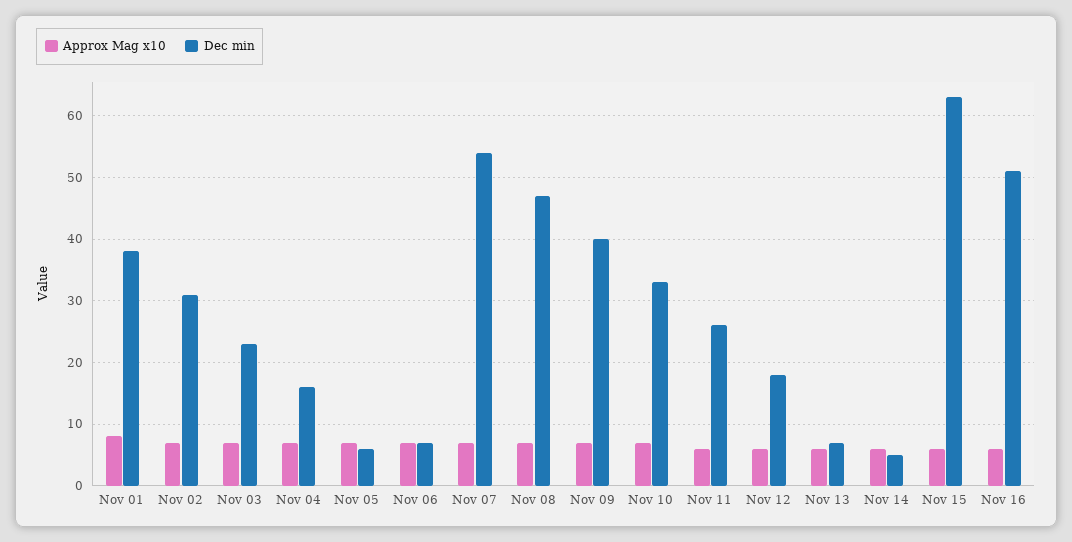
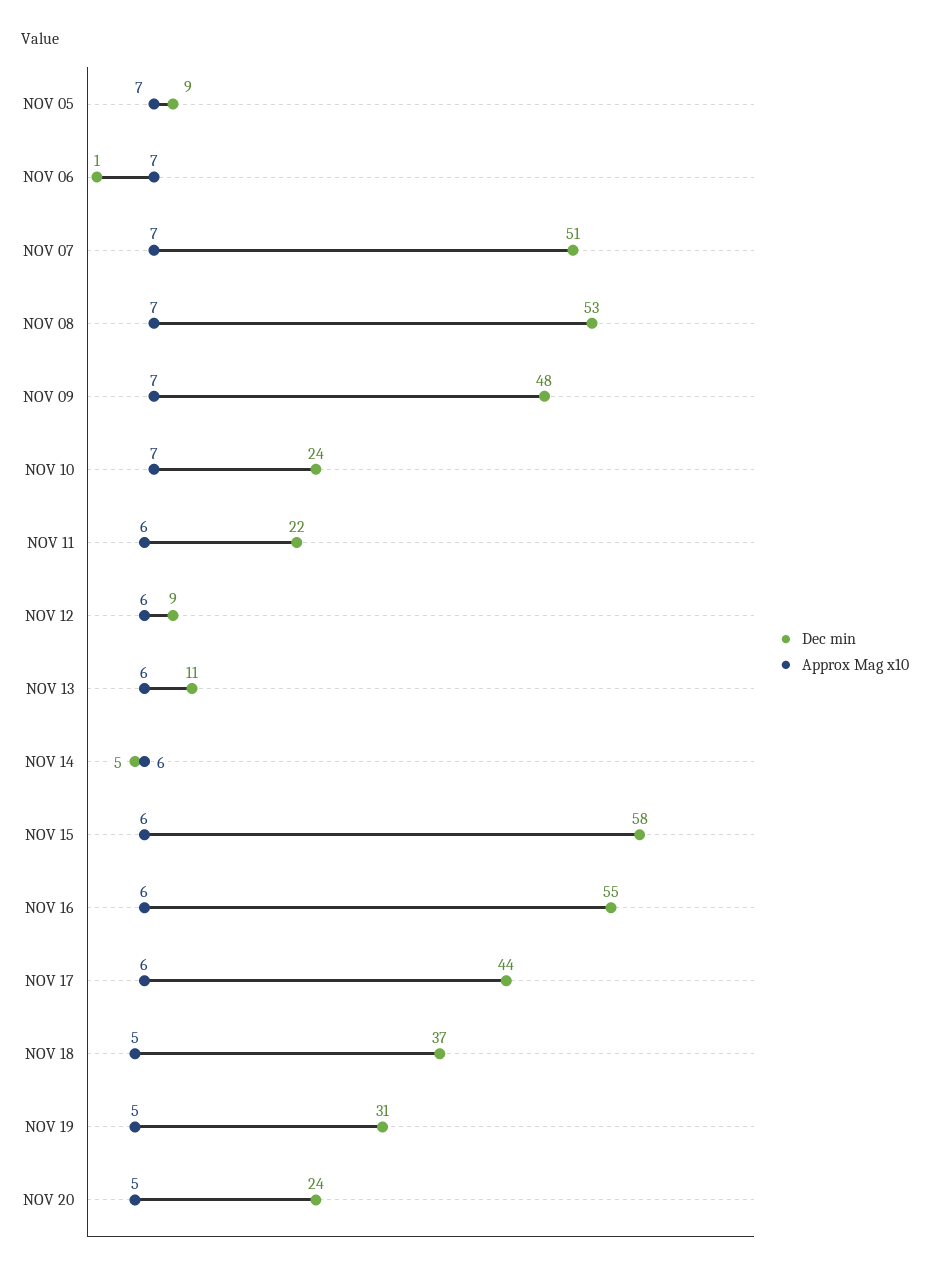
Approx Mag x10, Nov 01: 8 -> none
Dec min, Nov 01: 38 -> none
Approx Mag x10, Nov 02: 7 -> none
Dec min, Nov 02: 31 -> none
Approx Mag x10, Nov 03: 7 -> none
Dec min, Nov 03: 23 -> none
Approx Mag x10, Nov 04: 7 -> none
Dec min, Nov 04: 16 -> none
Dec min, Nov 05: 6 -> 9
Dec min, Nov 06: 7 -> 1
Dec min, Nov 07: 54 -> 51
Dec min, Nov 08: 47 -> 53
Dec min, Nov 09: 40 -> 48
Dec min, Nov 10: 33 -> 24
Dec min, Nov 11: 26 -> 22
Dec min, Nov 12: 18 -> 9
Dec min, Nov 13: 7 -> 11
Dec min, Nov 15: 63 -> 58
Dec min, Nov 16: 51 -> 55
Dec min, NOV 17: none -> 44
Approx Mag x10, NOV 17: none -> 6
Dec min, NOV 18: none -> 37
Approx Mag x10, NOV 18: none -> 5
Dec min, NOV 19: none -> 31
Approx Mag x10, NOV 19: none -> 5
Dec min, NOV 20: none -> 24
Approx Mag x10, NOV 20: none -> 5

